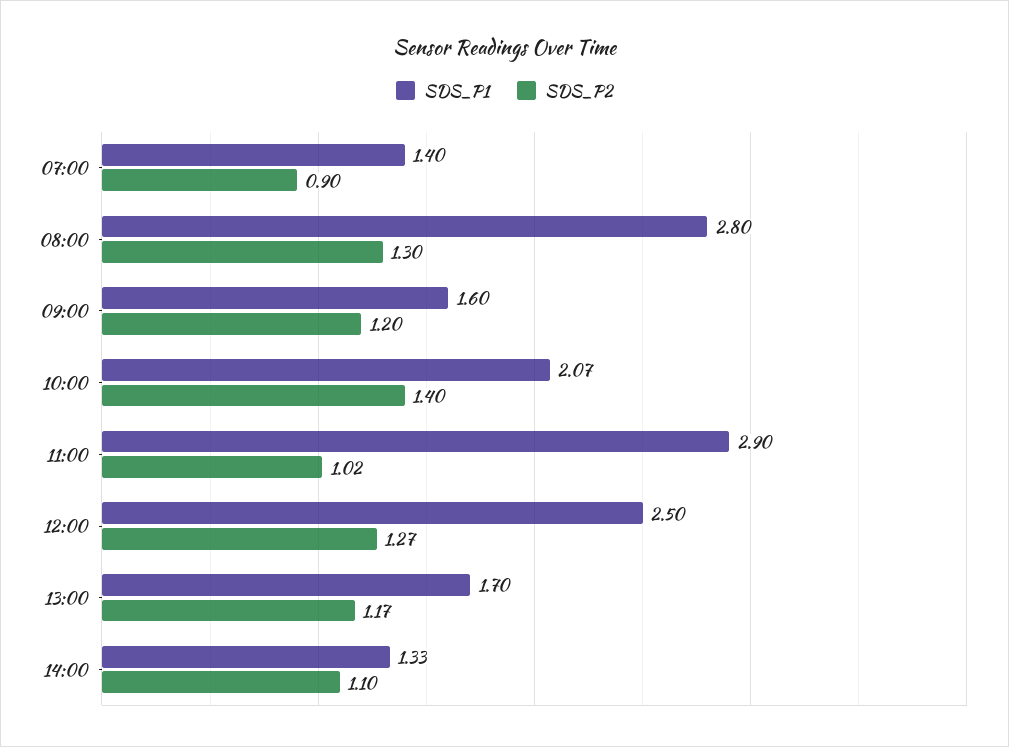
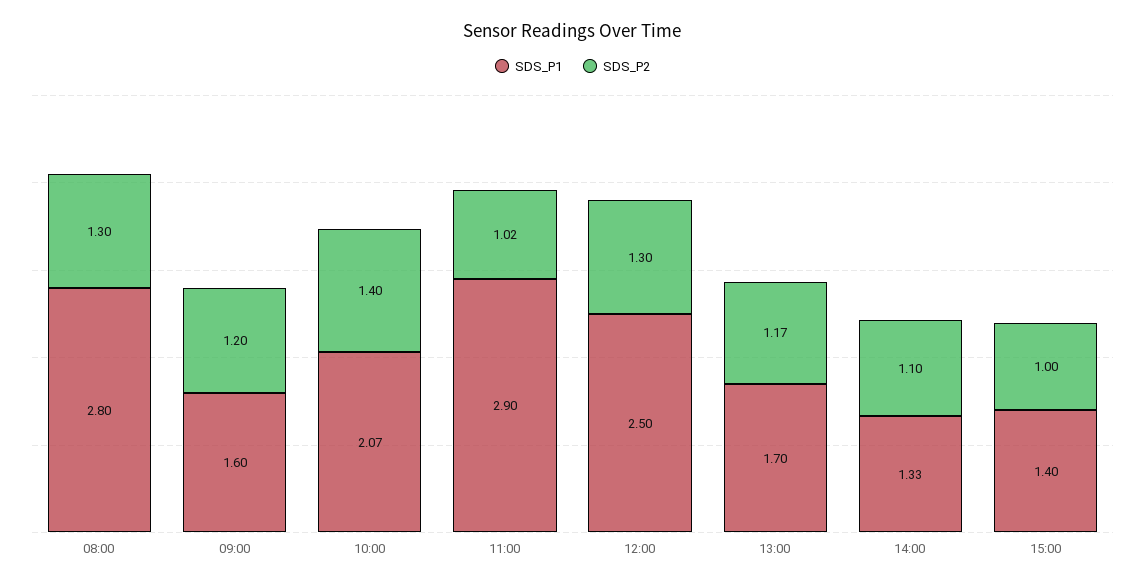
SDS_P1, 07:00: 1.4 -> none
SDS_P2, 07:00: 0.9 -> none
SDS_P2, 12:00: 1.27 -> 1.3
SDS_P1, 15:00: none -> 1.4
SDS_P2, 15:00: none -> 1

